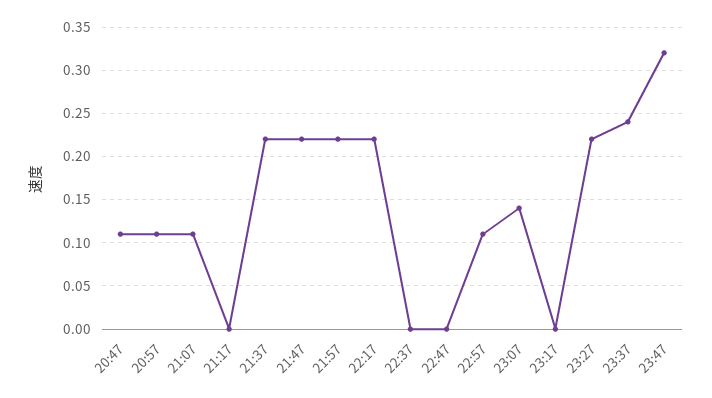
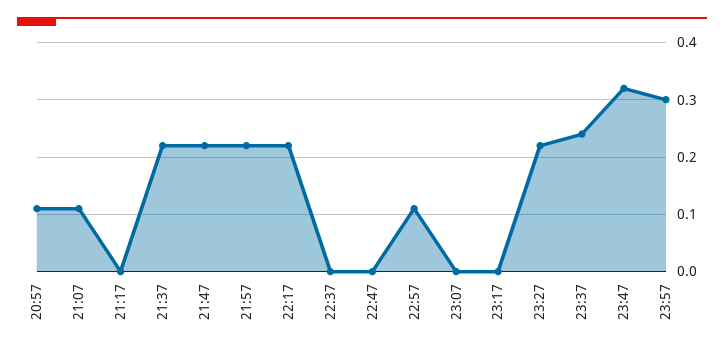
20:47: 0.11 -> none
23:07: 0.14 -> 0
23:57: none -> 0.3

